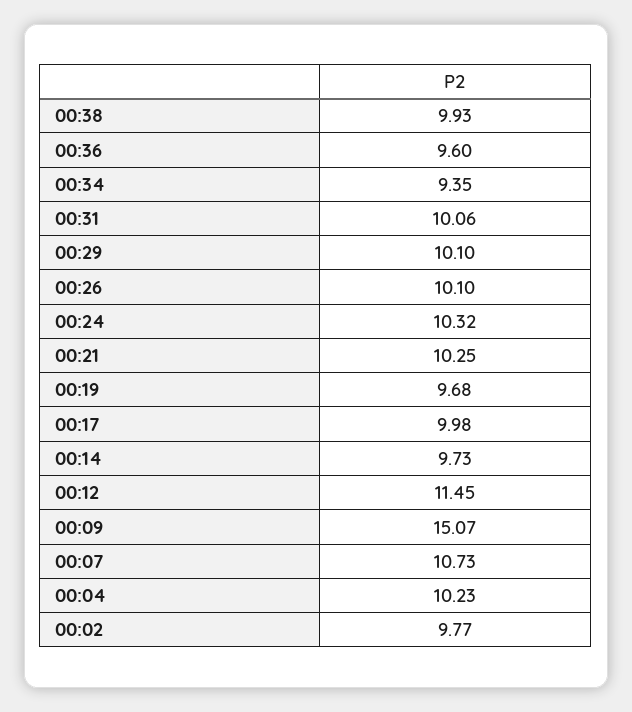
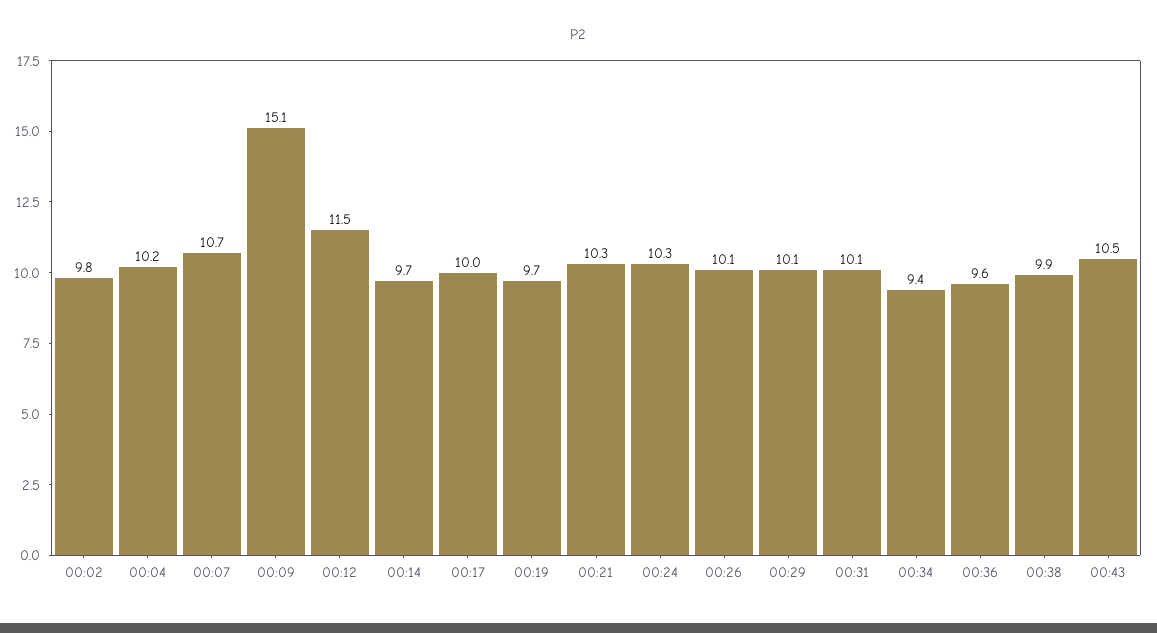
00:43: none -> 10.5

